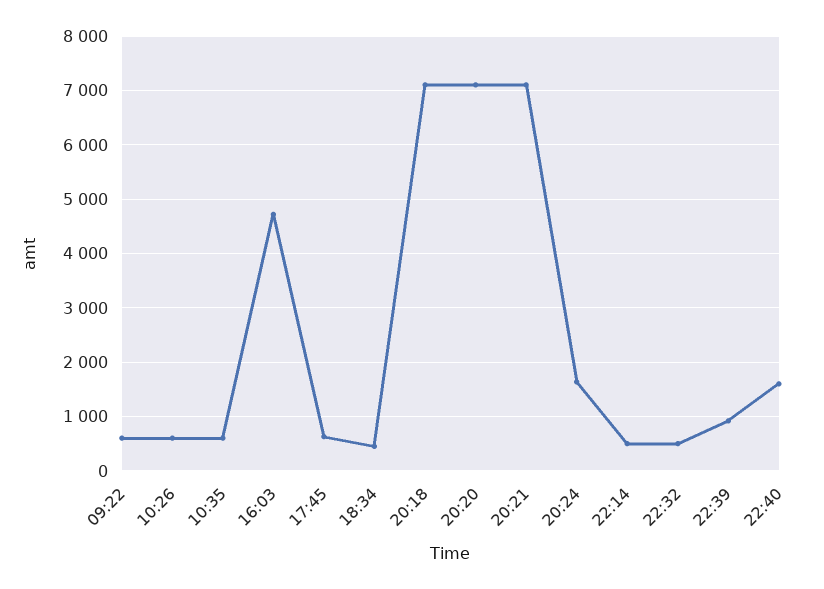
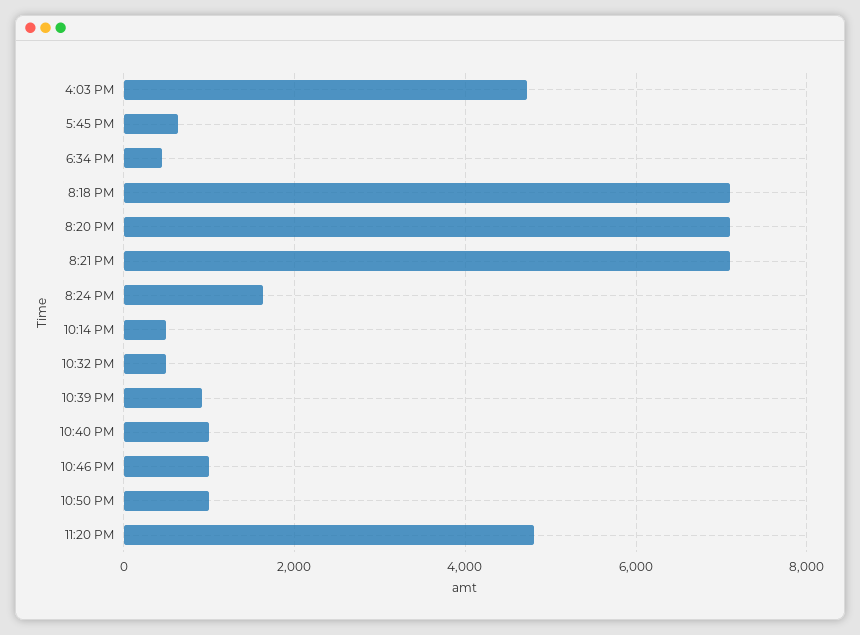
09:22: 600 -> none
10:26: 600 -> none
10:35: 600 -> none
22:40: 1600 -> 1000
10:46 PM: none -> 1000
10:50 PM: none -> 1000
11:20 PM: none -> 4800

